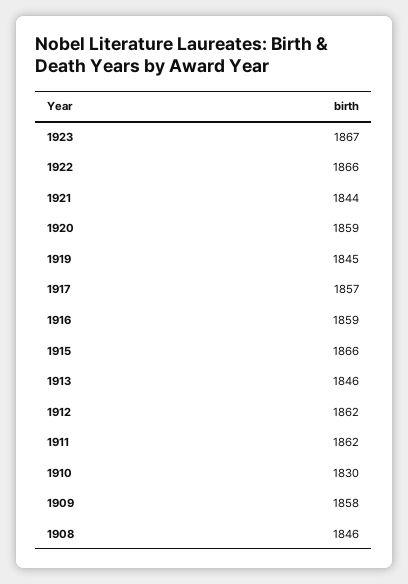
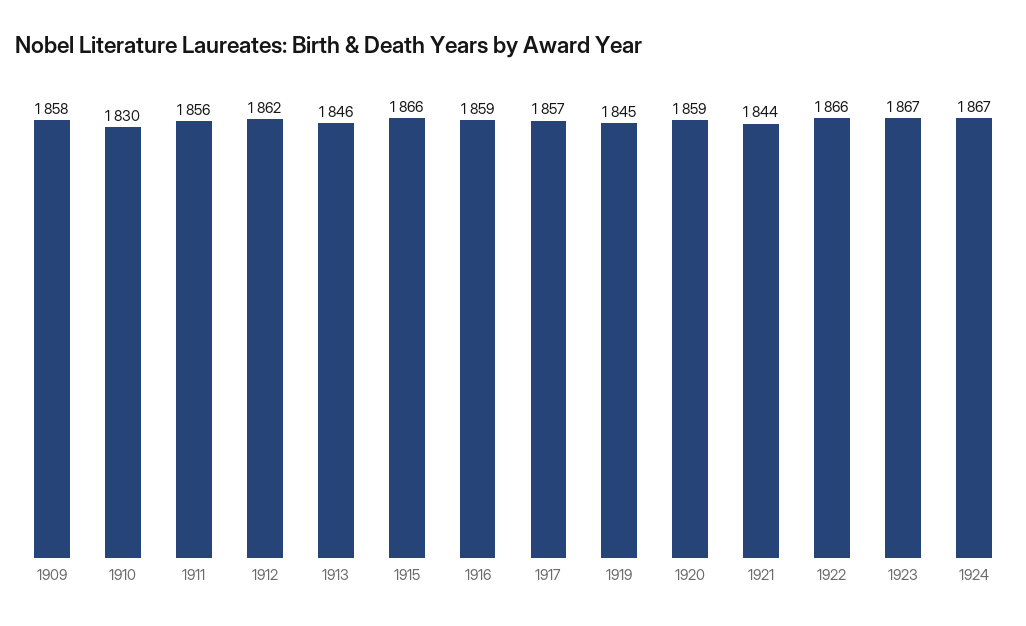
1911: 1862 -> 1856
1908: 1846 -> none
1924: none -> 1867

